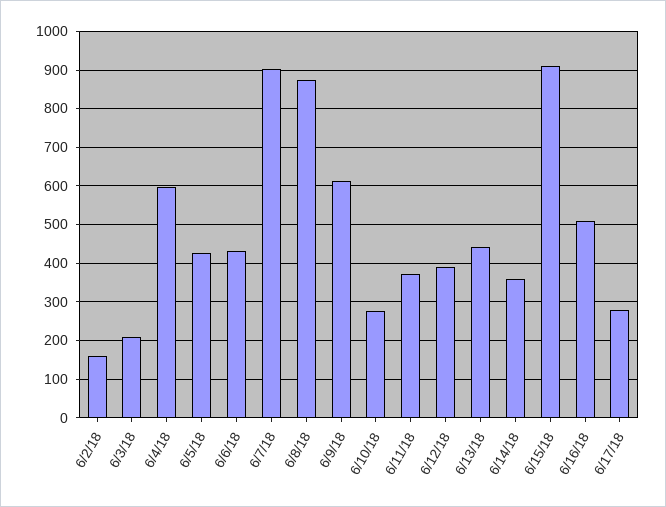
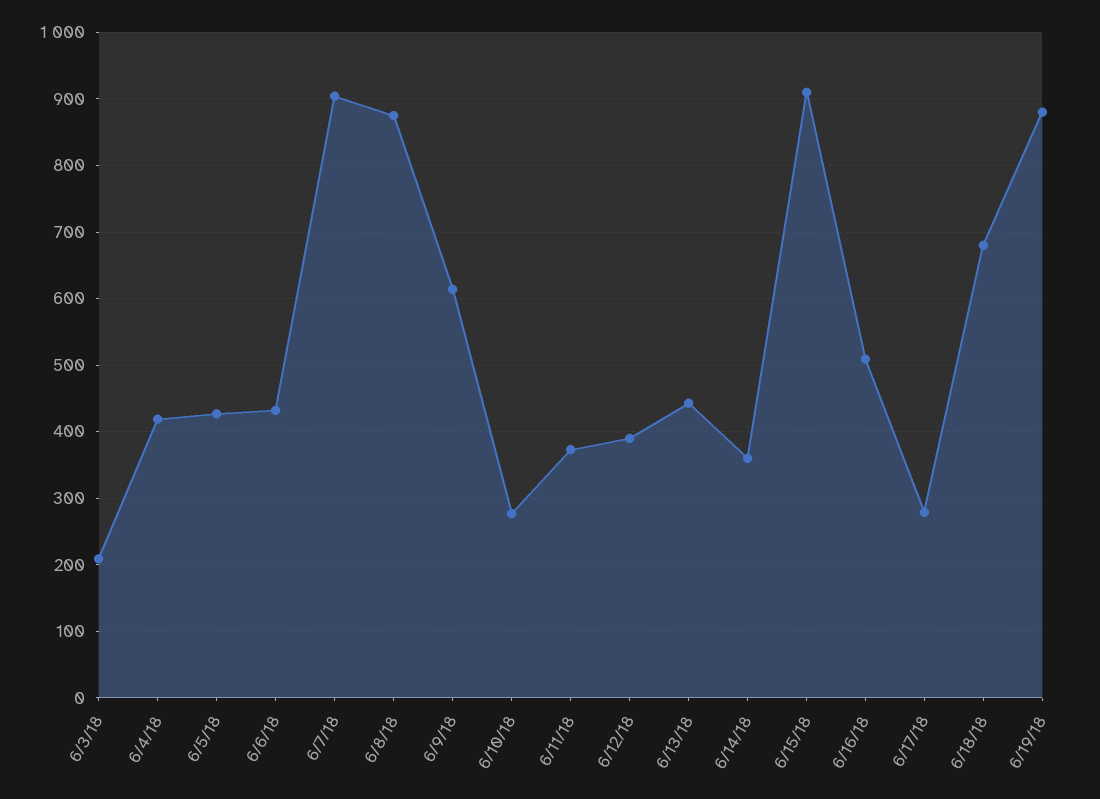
6/2/18: 160 -> none
6/4/18: 600 -> 420
6/18/18: none -> 680
6/19/18: none -> 880

